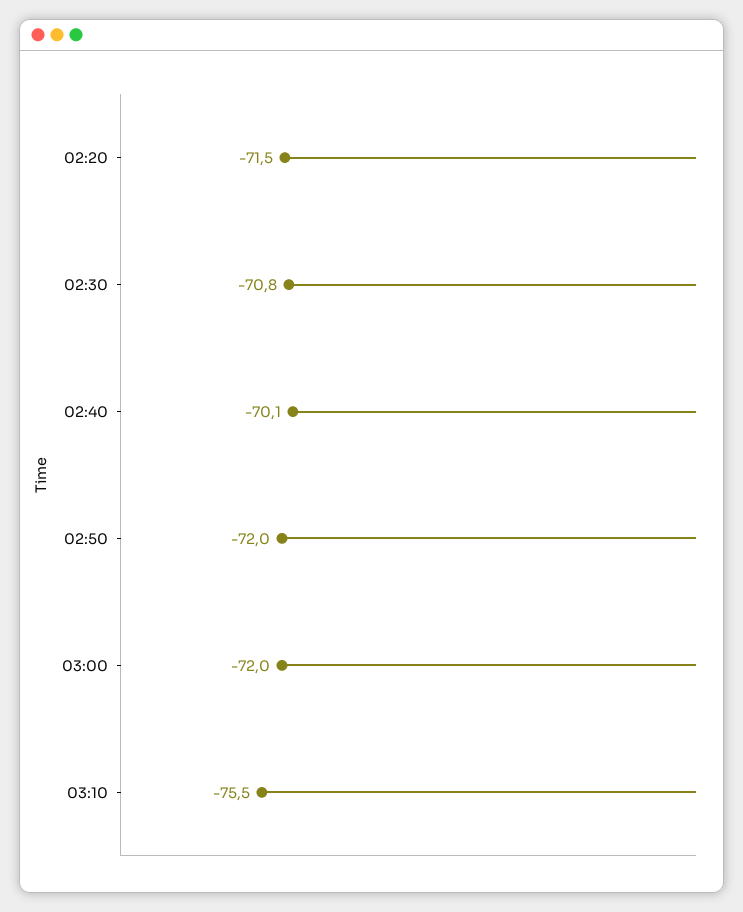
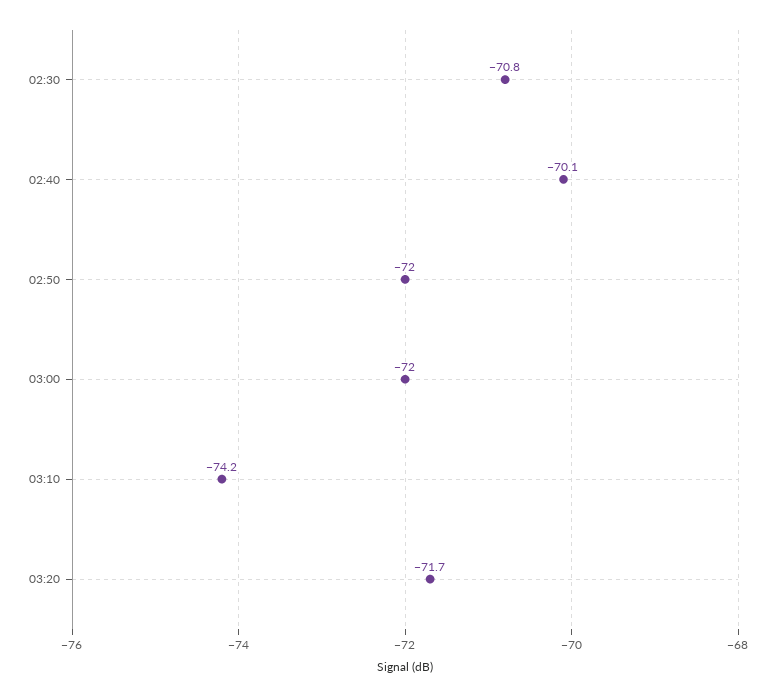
02:20: -71.5 -> none
03:10: -75.5 -> -74.2
03:20: none -> -71.7

